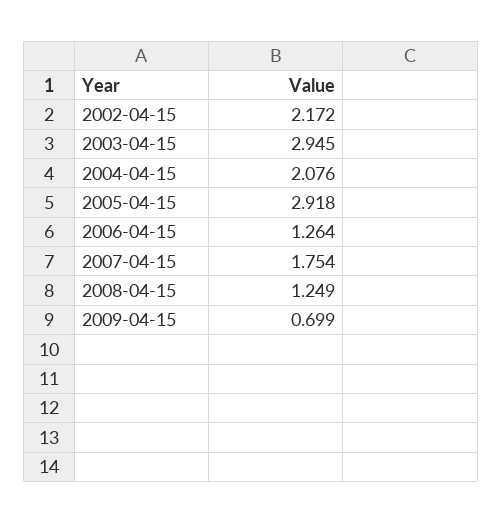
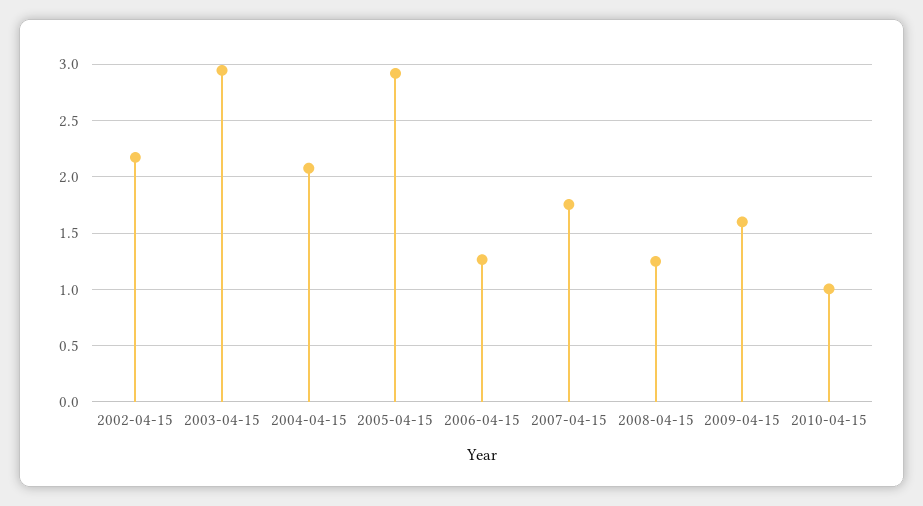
2009-04-15: 0.699 -> 1.6
2010-04-15: none -> 1

